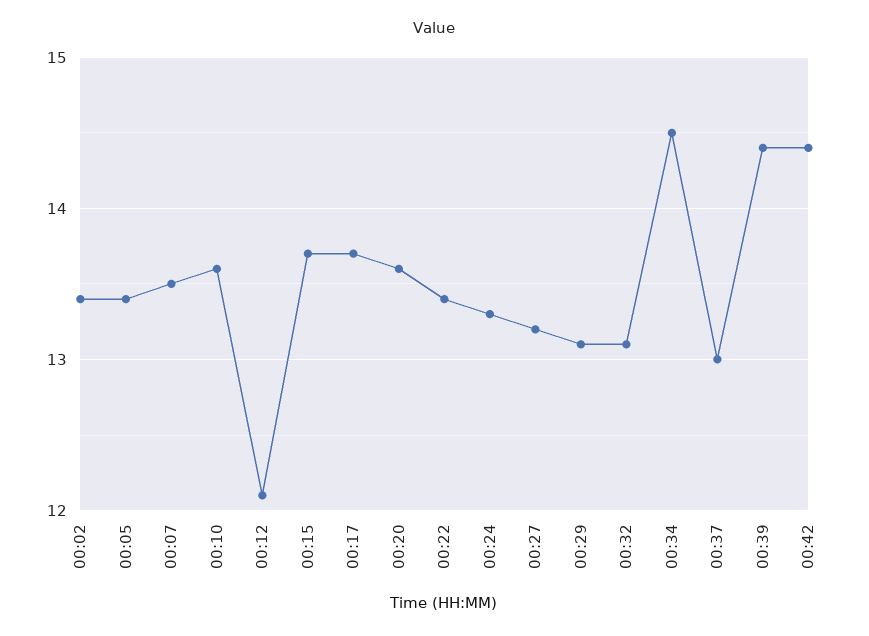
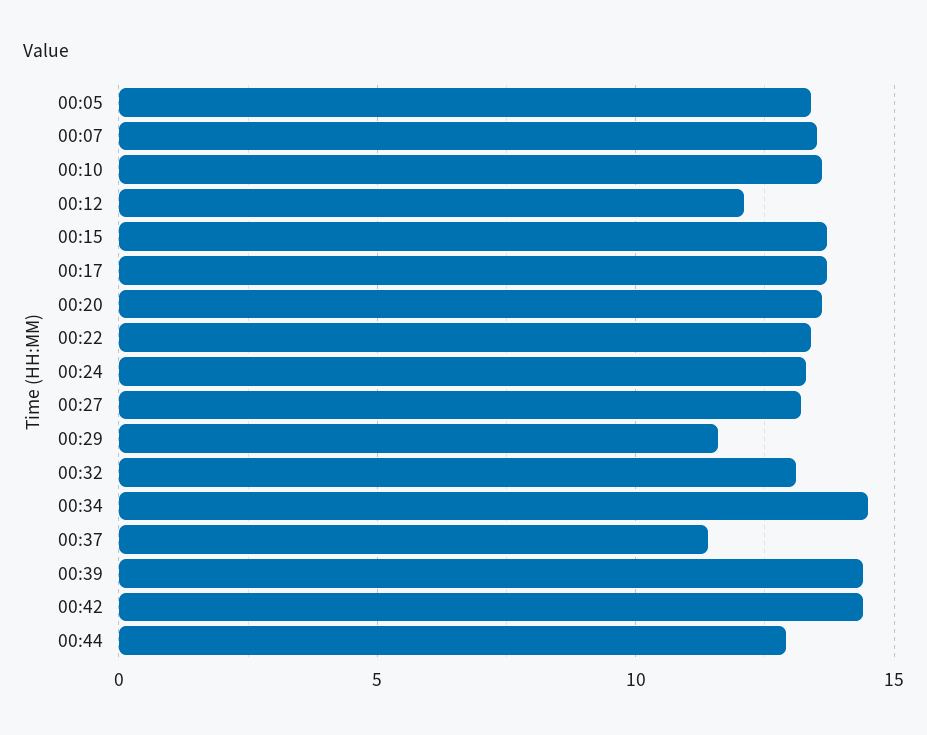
00:02: 13.4 -> none
00:29: 13.1 -> 11.5
00:37: 13 -> 11.5
00:44: none -> 13

